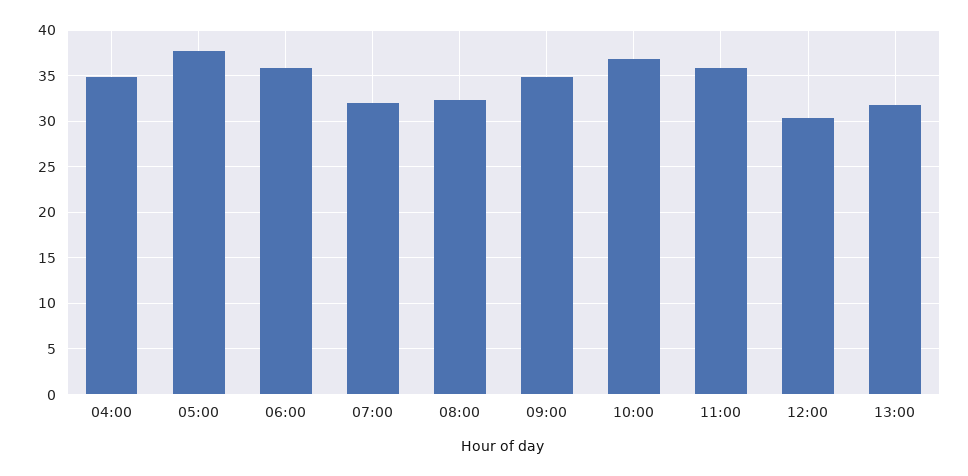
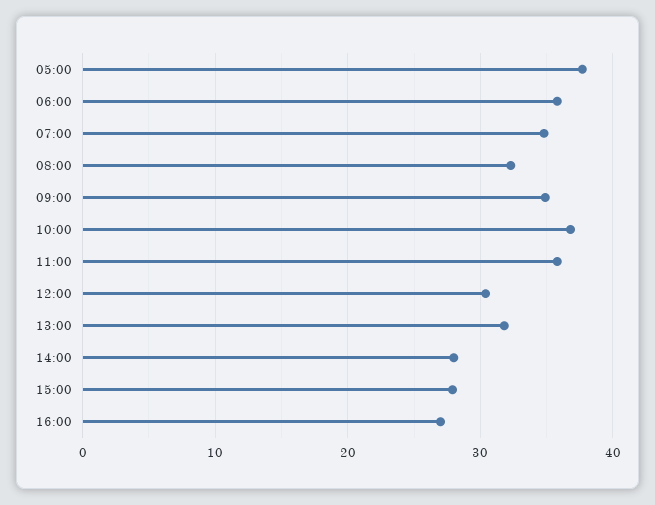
04:00: 35 -> none
07:00: 32 -> 35
14:00: none -> 28
15:00: none -> 28
16:00: none -> 27

